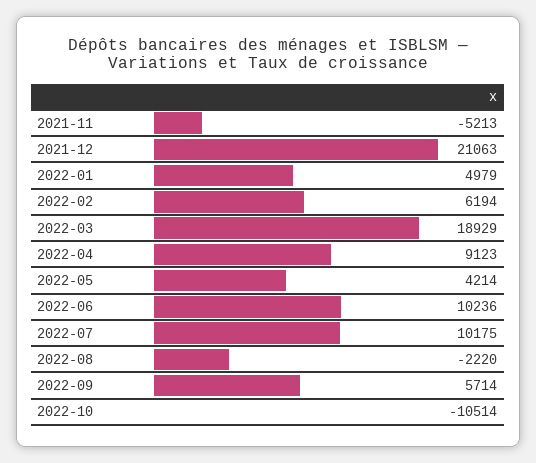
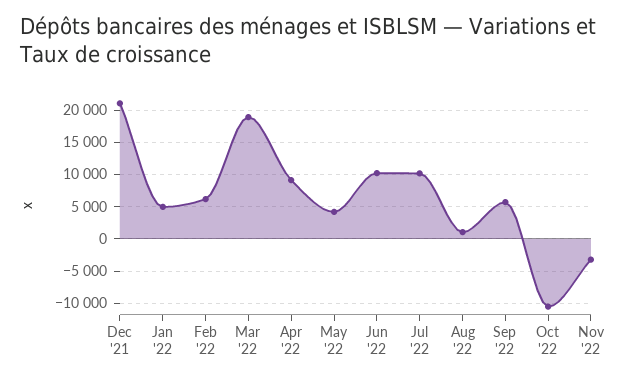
2021-11: -5213 -> none
2022-08: -2220 -> 1000
Nov '22: none -> -3000

